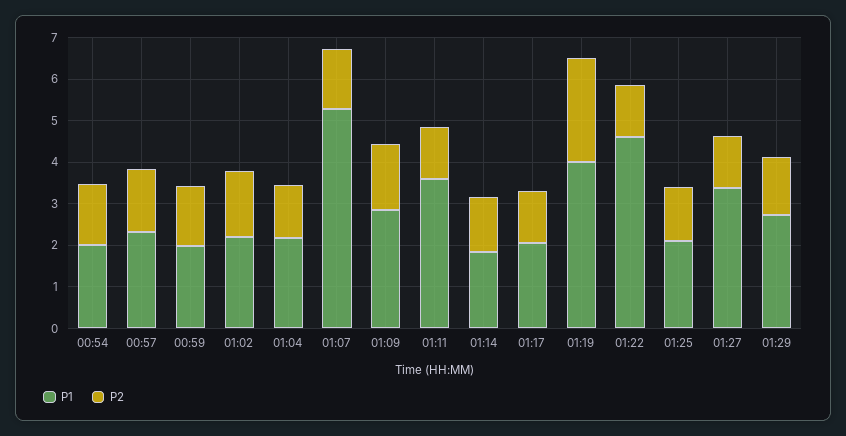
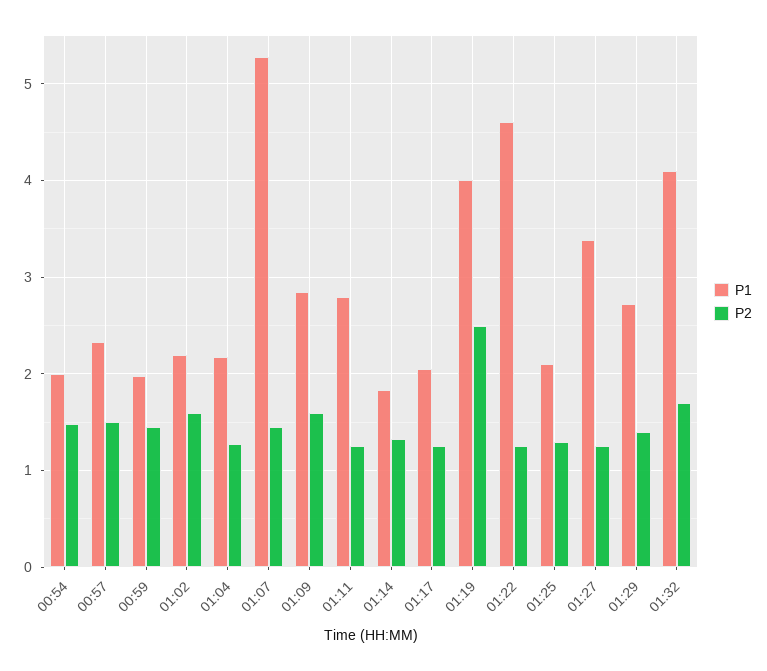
P1, 01:11: 3.6 -> 2.8
P1, 01:32: none -> 4.1
P2, 01:32: none -> 1.7

